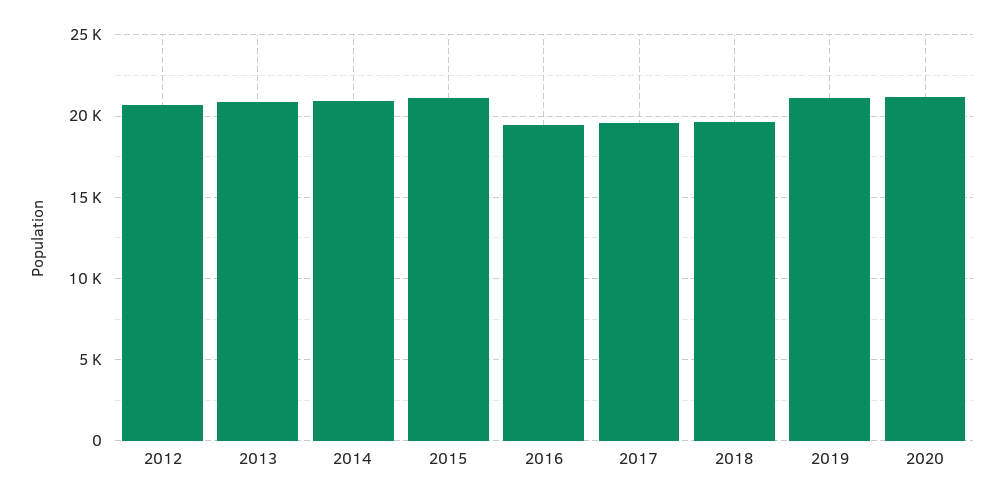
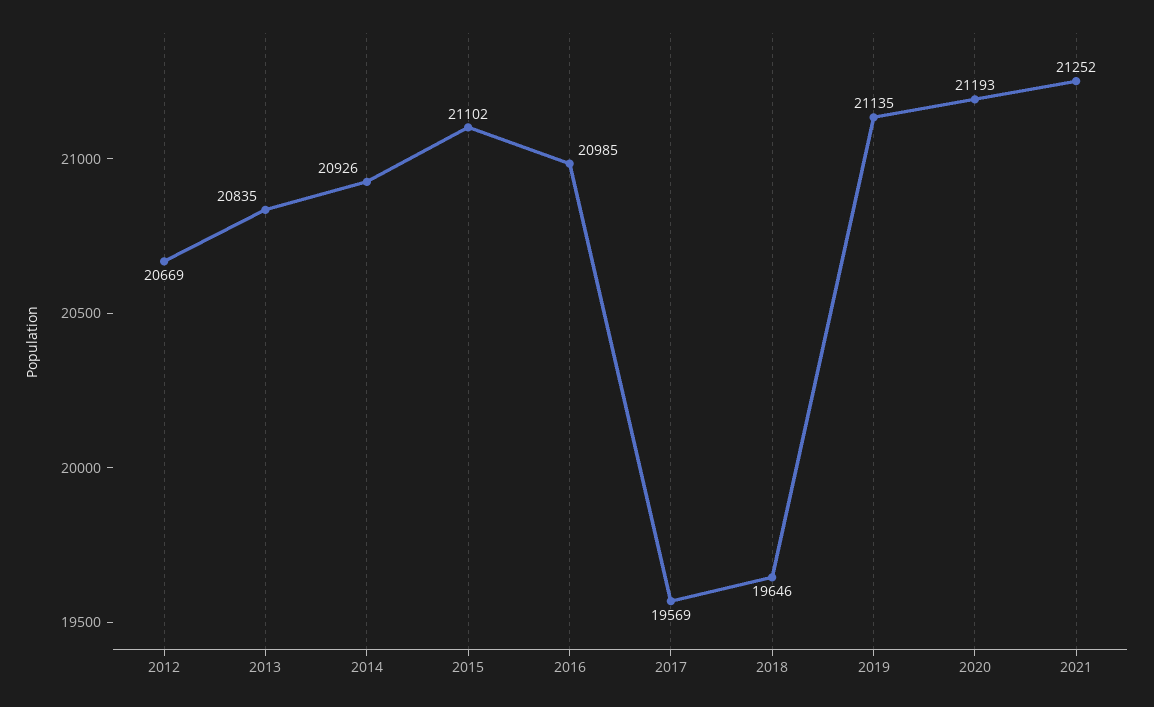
2016: 19500 -> 20985
2021: none -> 21252

